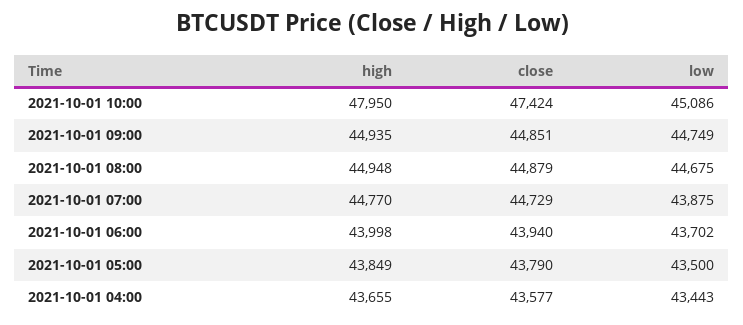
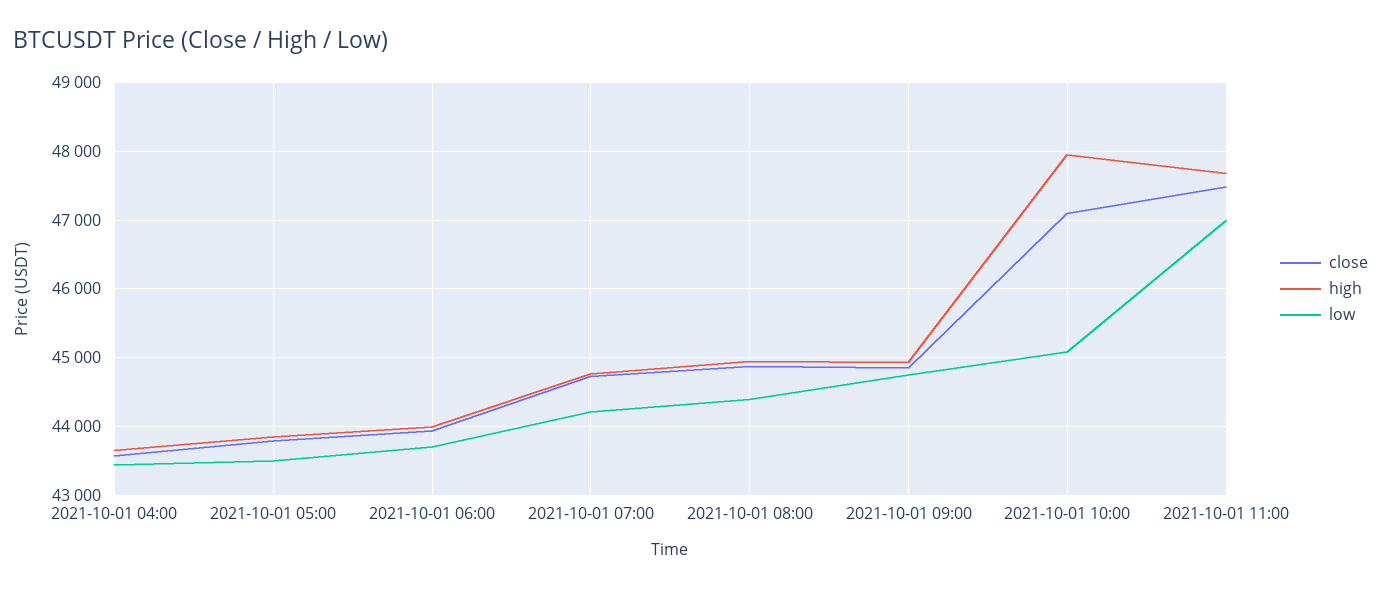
close, 2021-10-01 10:00: 47424 -> 47100
low, 2021-10-01 08:00: 44675 -> 44400
low, 2021-10-01 07:00: 43875 -> 44200
close, 2021-10-01 11:00: none -> 47500
high, 2021-10-01 11:00: none -> 47700
low, 2021-10-01 11:00: none -> 47000

